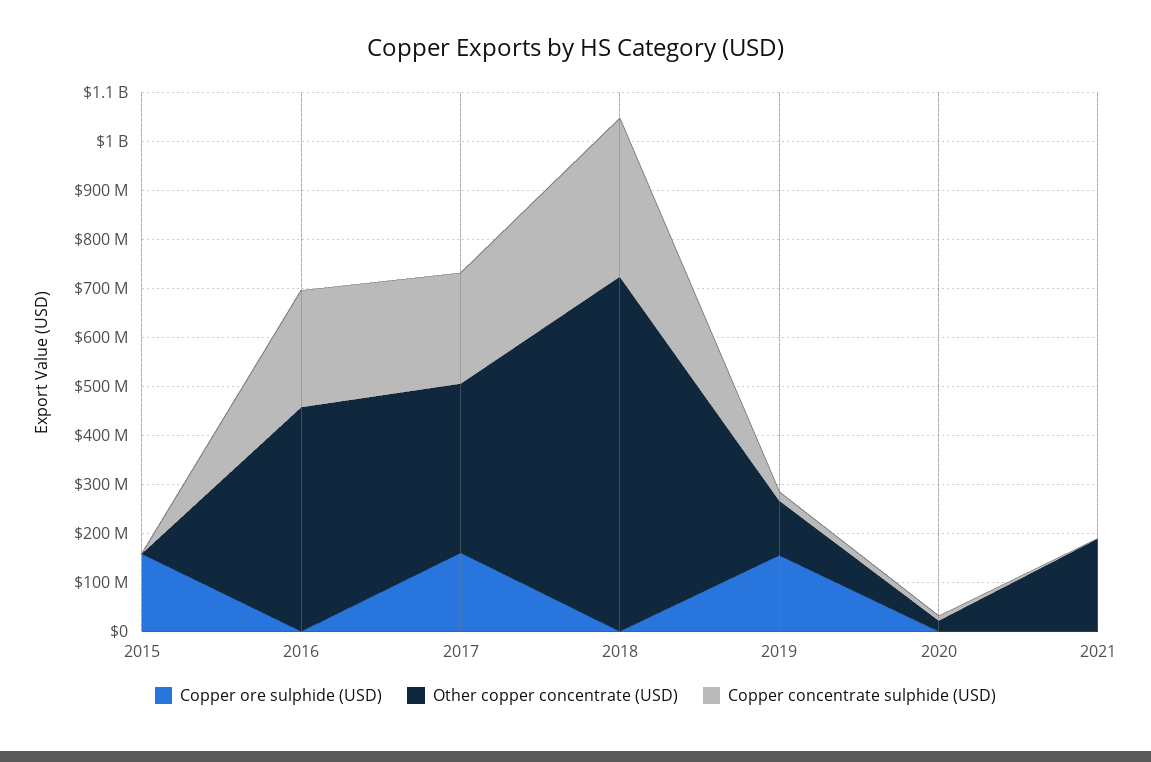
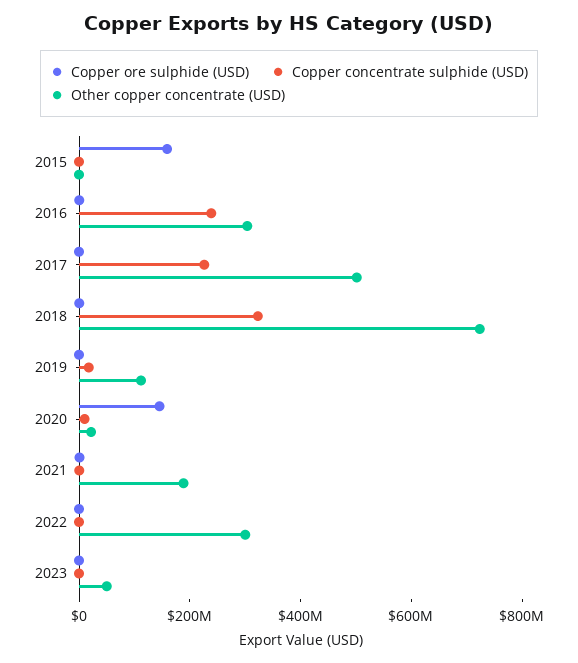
Other copper concentrate (USD), 2016: 460000000 -> 300000000
Copper ore sulphide (USD), 2017: 160000000 -> 0
Other copper concentrate (USD), 2017: 340000000 -> 500000000
Copper ore sulphide (USD), 2019: 160000000 -> 0
Copper ore sulphide (USD), 2020: 0 -> 150000000
Copper ore sulphide (USD), 2022: none -> 0
Copper concentrate sulphide (USD), 2022: none -> 0
Other copper concentrate (USD), 2022: none -> 300000000
Copper ore sulphide (USD), 2023: none -> 0
Copper concentrate sulphide (USD), 2023: none -> 0
Other copper concentrate (USD), 2023: none -> 50000000

